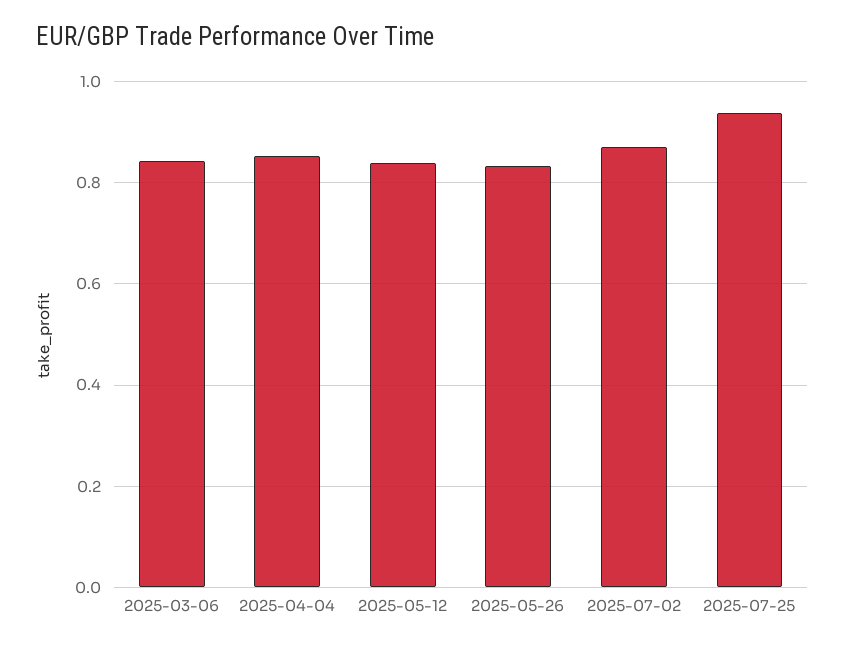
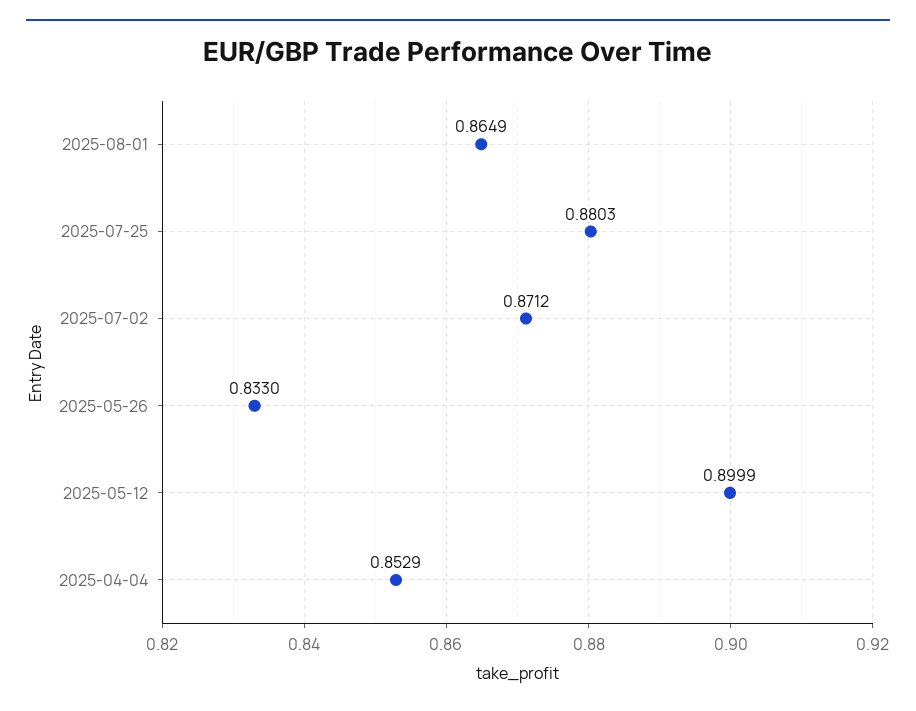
2025-03-06: 0.84 -> none
2025-05-12: 0.84 -> 0.8999
2025-07-25: 0.94 -> 0.8803
2025-08-01: none -> 0.8649

